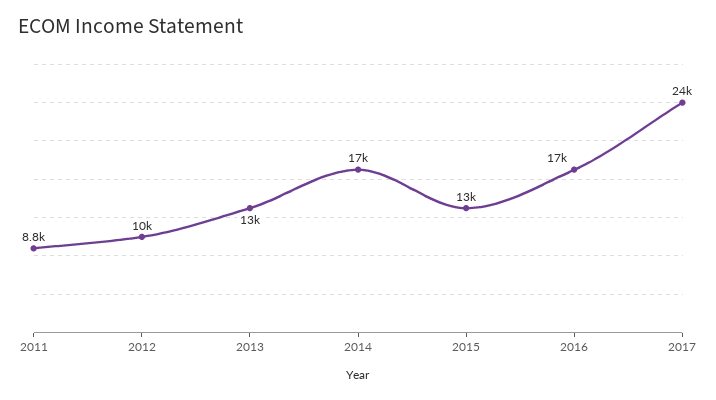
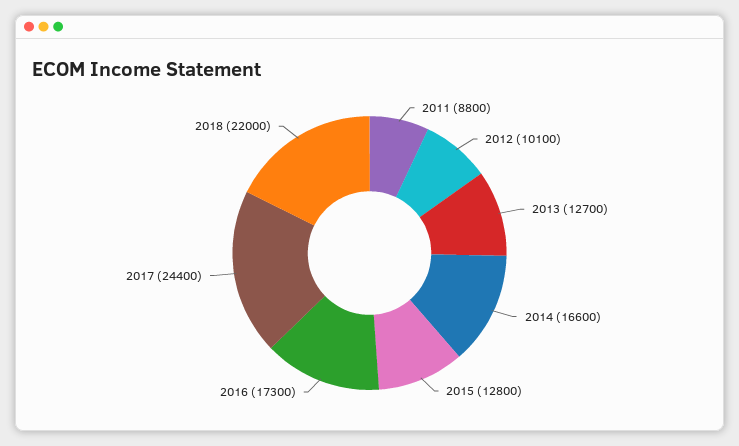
2018: none -> 22000

